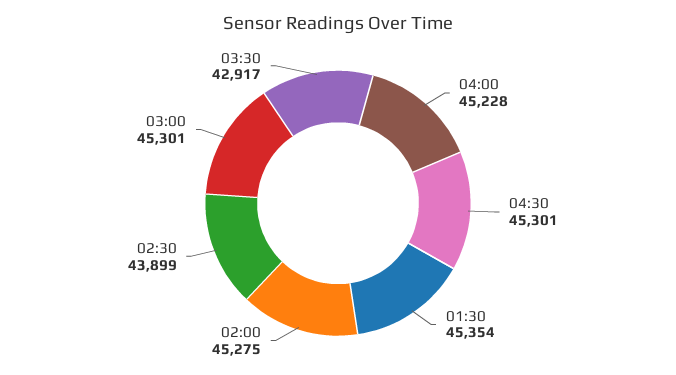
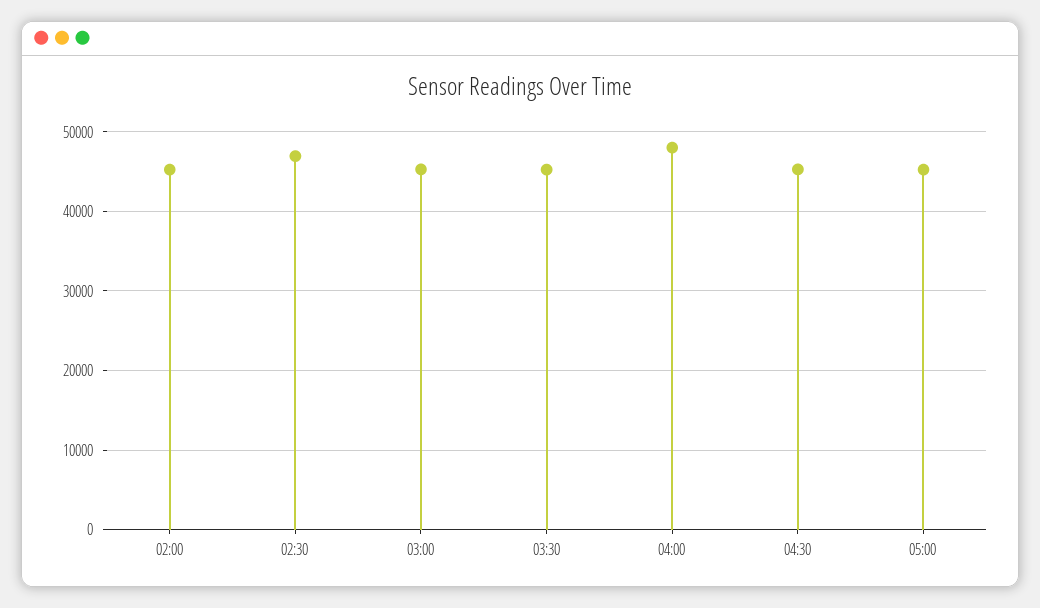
04:00: 45228 -> 48000
01:30: 45354 -> none
02:30: 43899 -> 47000
03:30: 42917 -> 45000
05:00: none -> 45000

